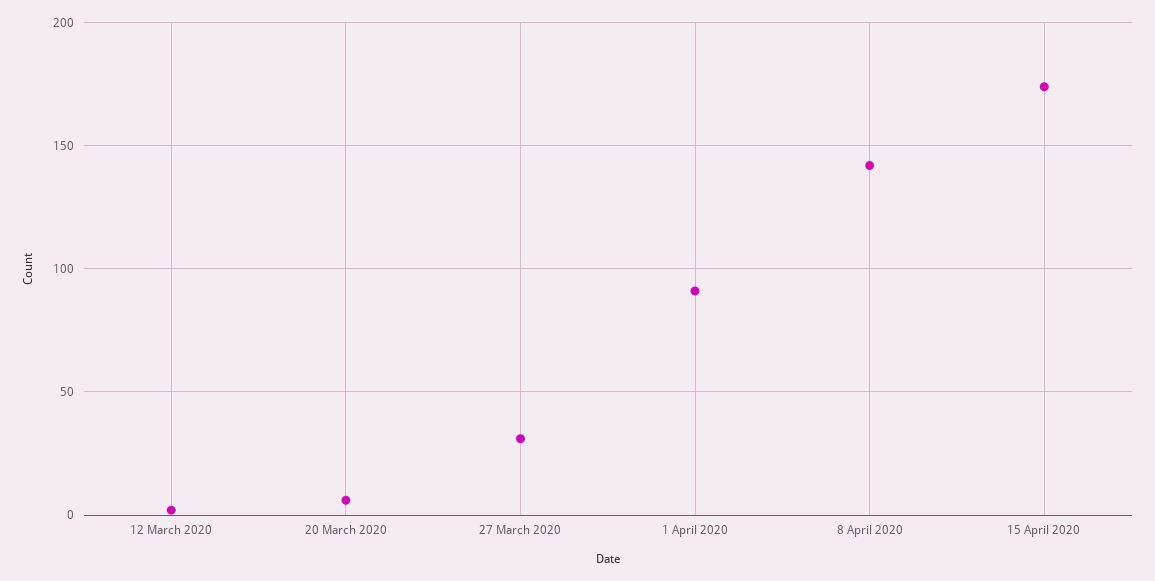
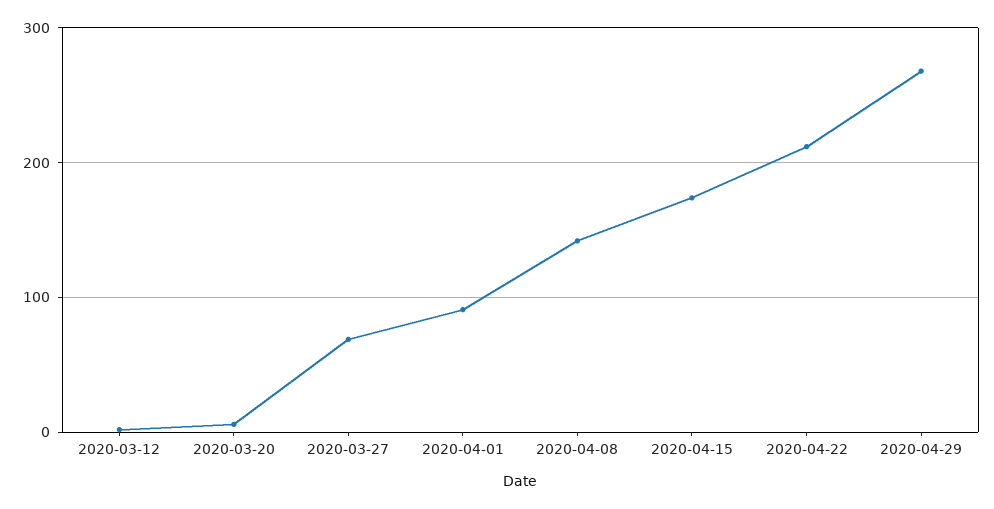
27 March 2020: 30 -> 70
2020-04-22: none -> 210
2020-04-29: none -> 270

